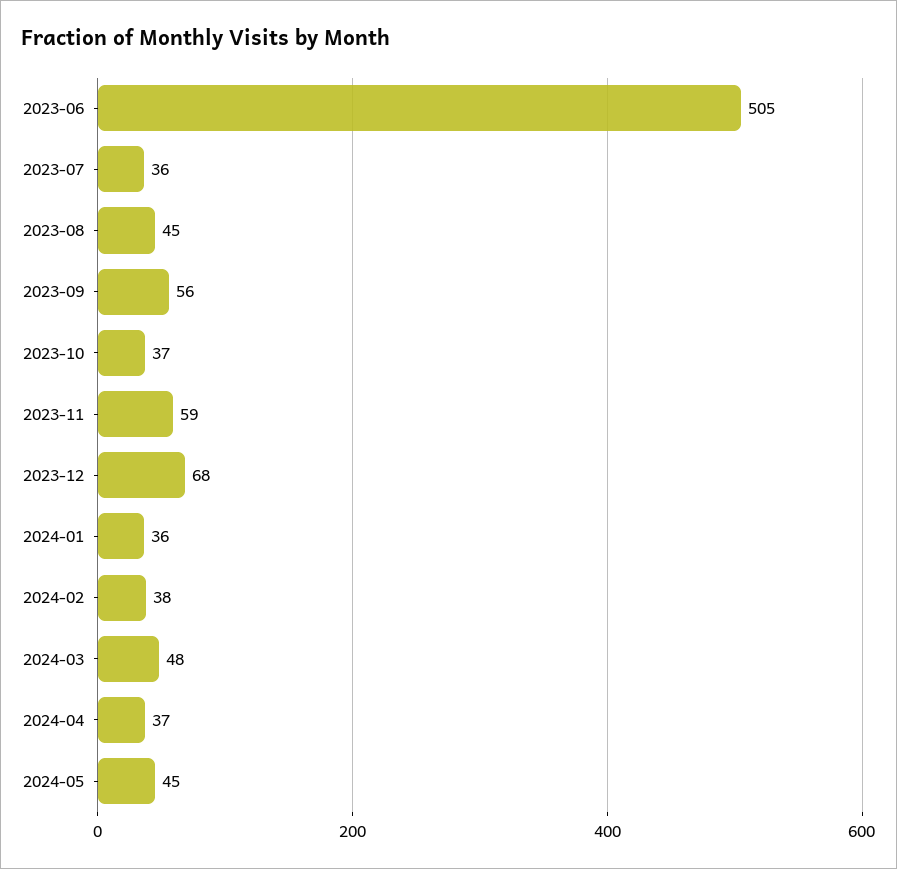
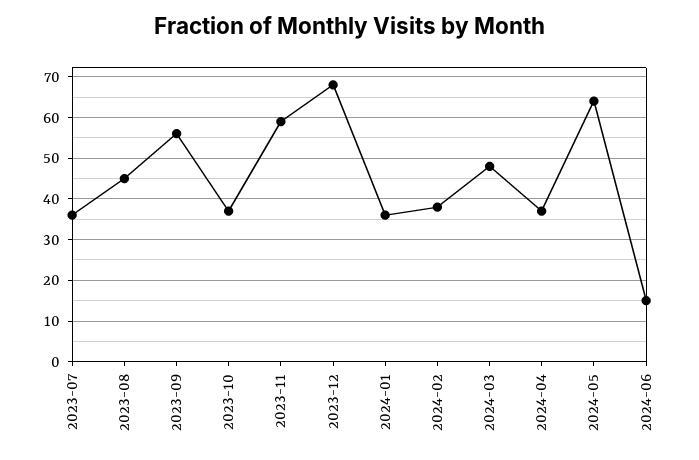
2023-06: 505 -> none
2024-05: 45 -> 65
2024-06: none -> 15

